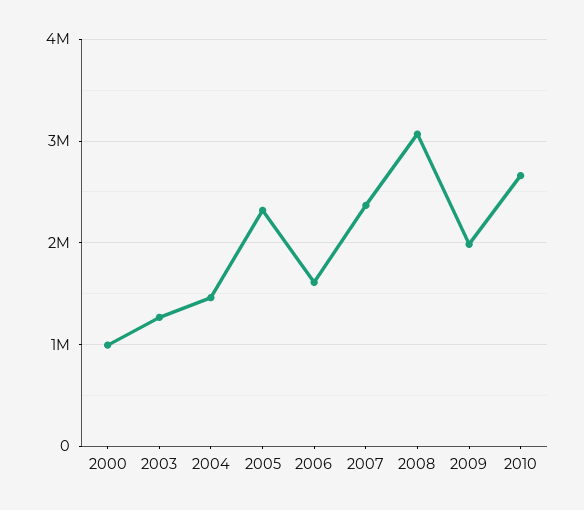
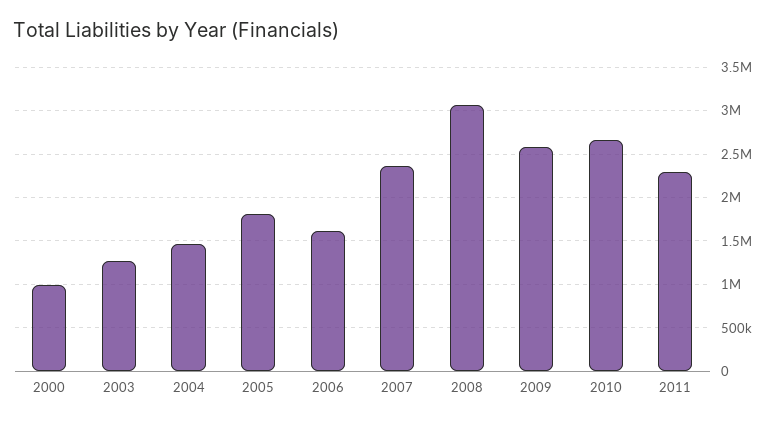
2005: 2300000 -> 1800000
2009: 2000000 -> 2600000
2011: none -> 2300000

